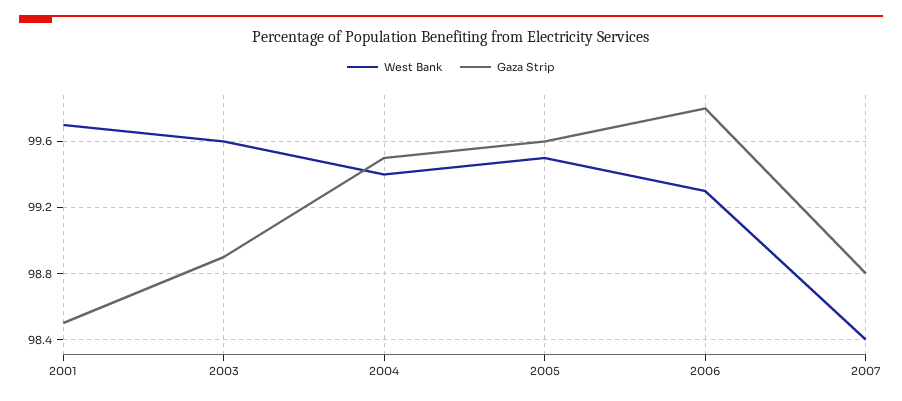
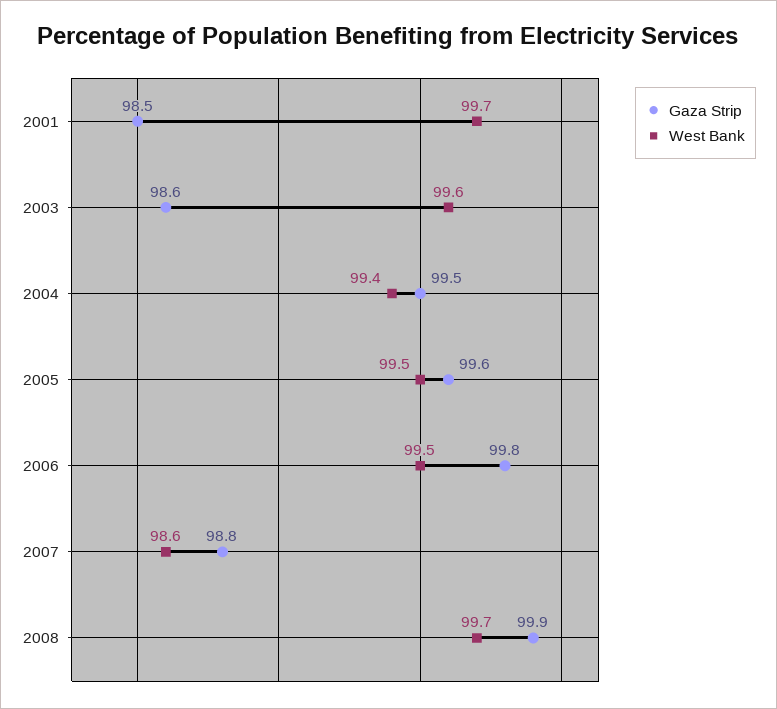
Gaza Strip, 2003: 98.9 -> 98.6
West Bank, 2006: 99.3 -> 99.5
West Bank, 2007: 98.4 -> 98.6
Gaza Strip, 2008: none -> 99.9
West Bank, 2008: none -> 99.7

